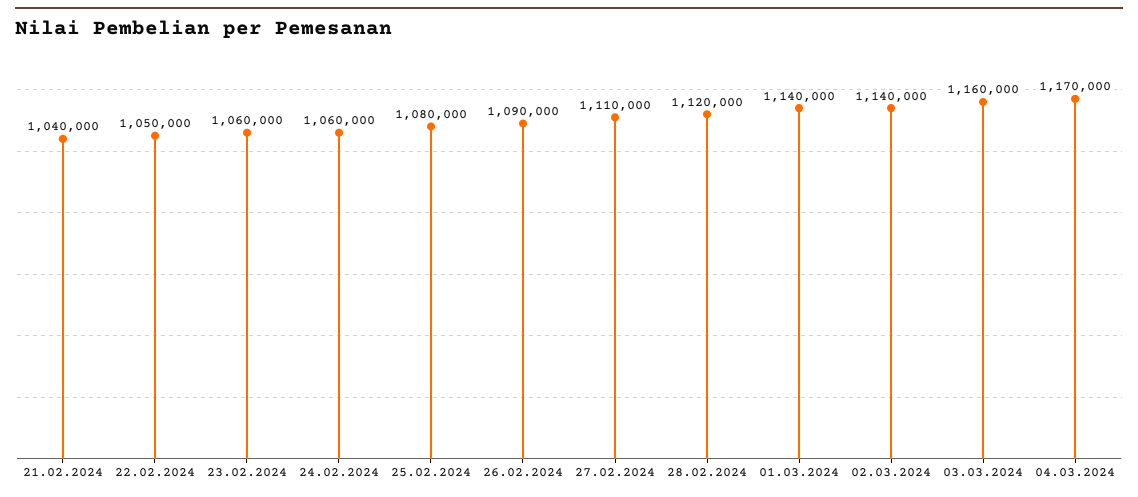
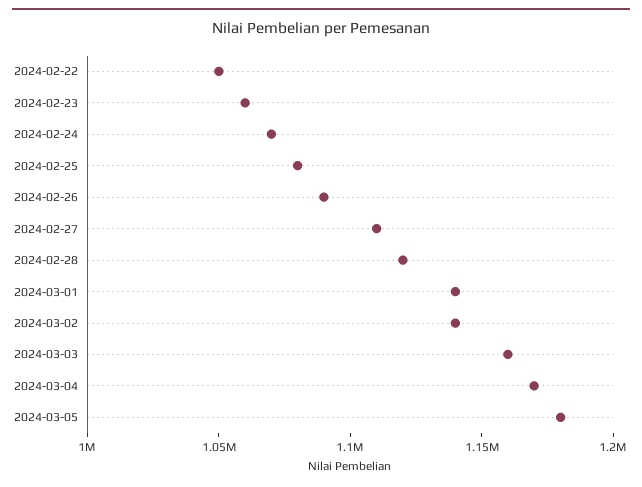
21.02.2024: 1040000 -> none
24.02.2024: 1060000 -> 1070000
2024-03-05: none -> 1180000

